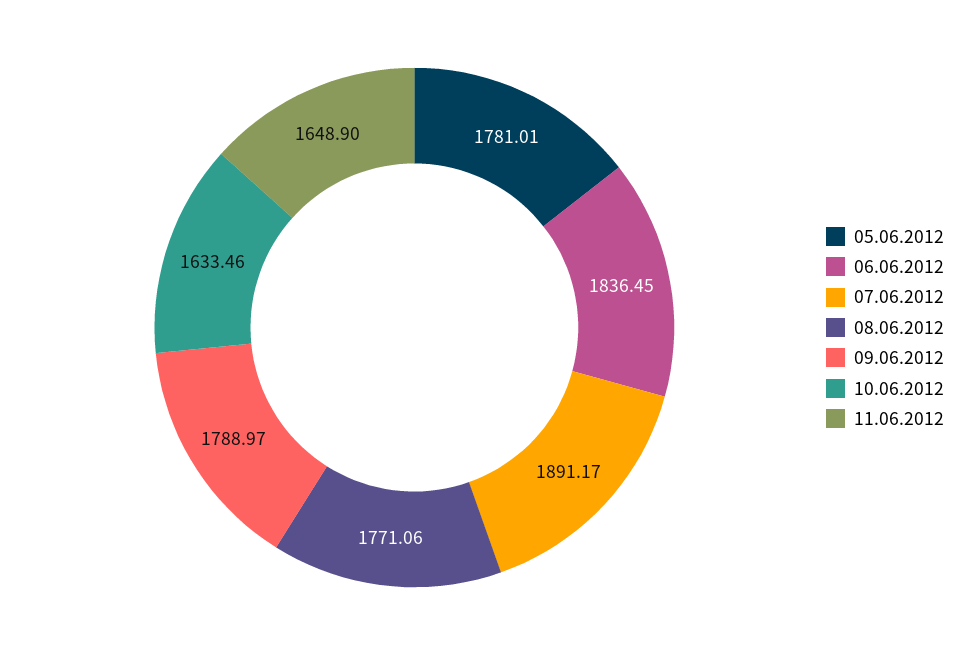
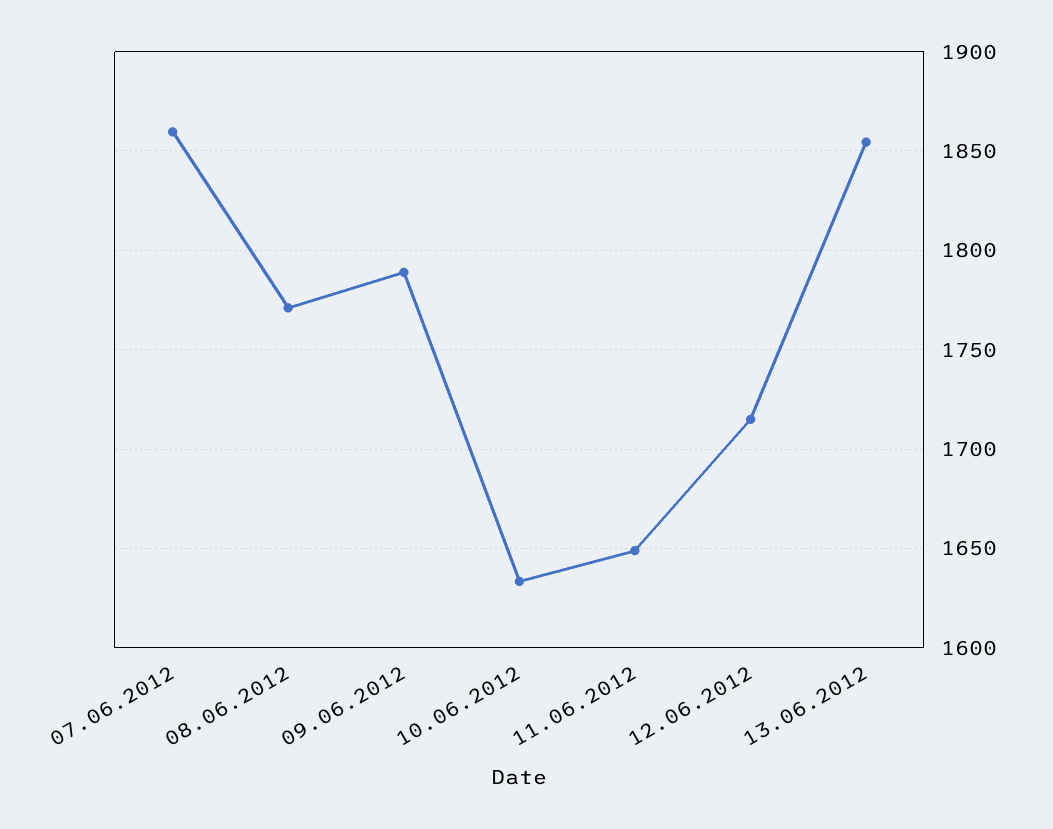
05.06.2012: 1781.01 -> none
06.06.2012: 1836.45 -> none
07.06.2012: 1891.17 -> 1860
12.06.2012: none -> 1715
13.06.2012: none -> 1855

